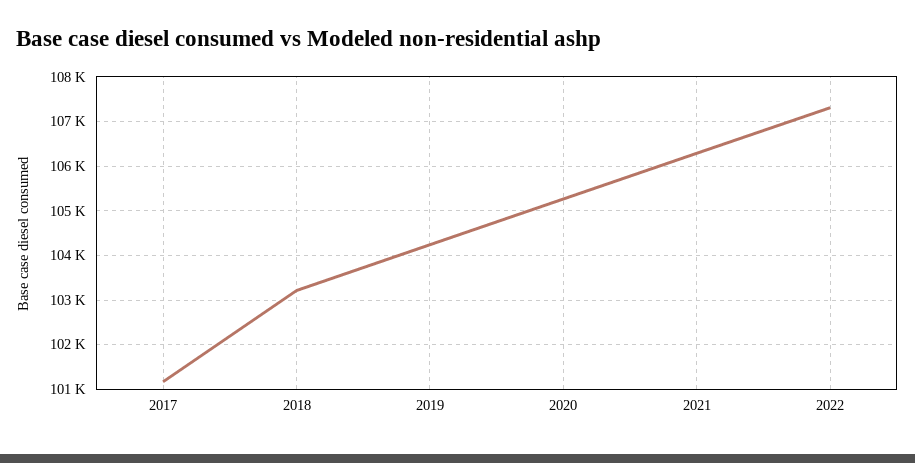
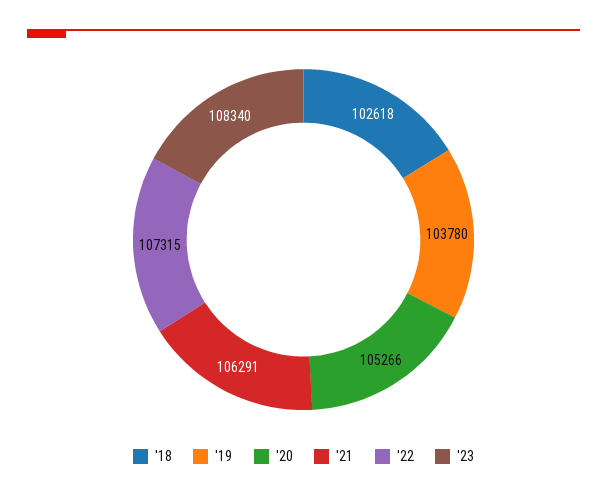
2017: 101200 -> none
2018: 103200 -> 102618
2019: 104200 -> 103780
'23: none -> 108340

